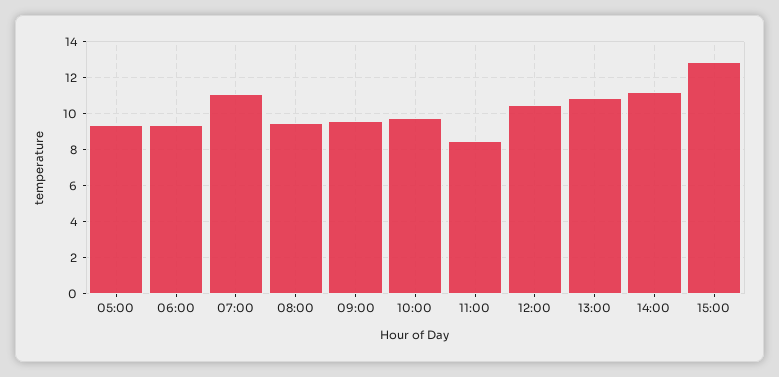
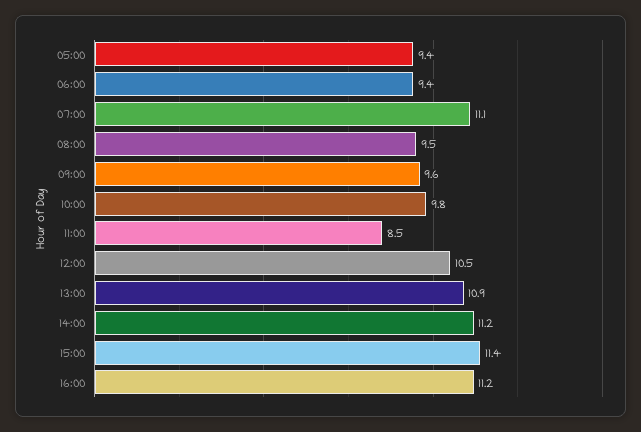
15:00: 13 -> 11.4
16:00: none -> 11.2

